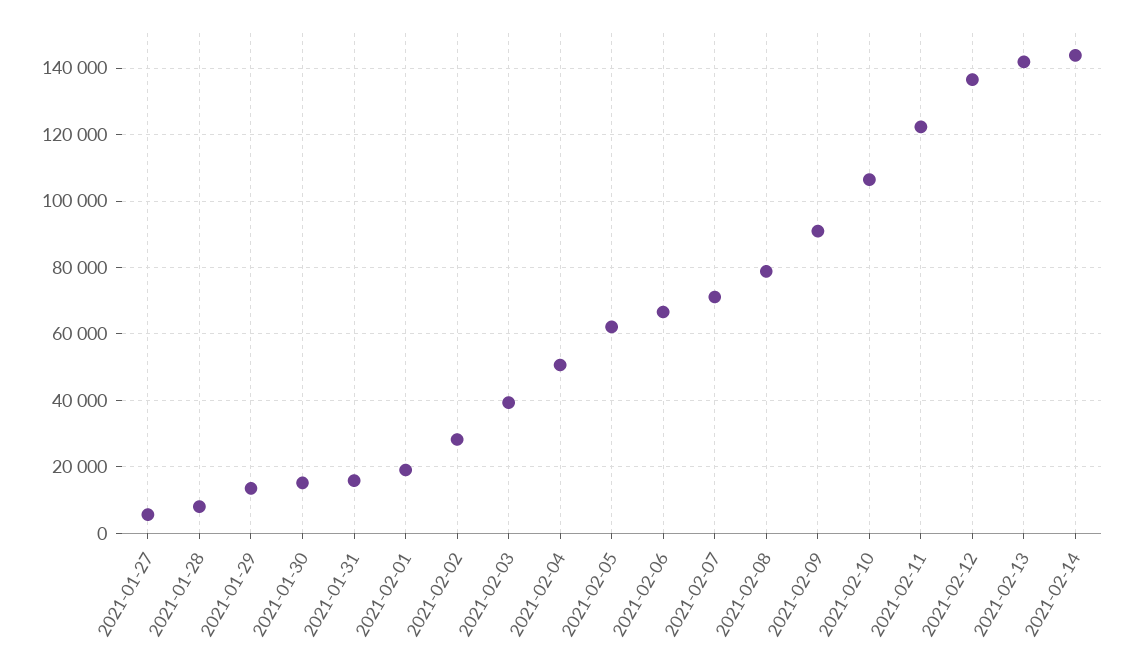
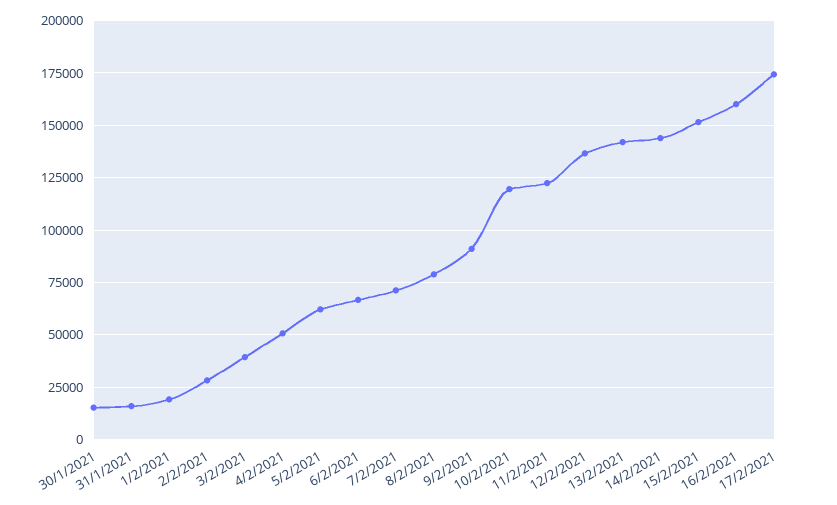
2021-01-27: 6000 -> none
2021-01-28: 8000 -> none
2021-01-29: 14000 -> none
2021-02-10: 106000 -> 120000
15/2/2021: none -> 150000
16/2/2021: none -> 160000
17/2/2021: none -> 175000

